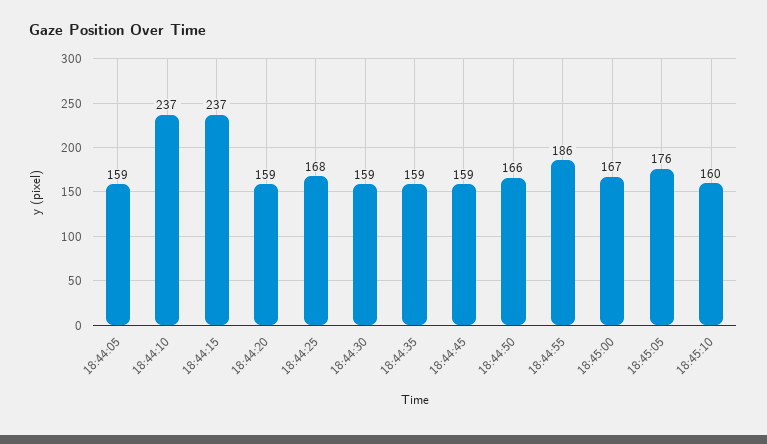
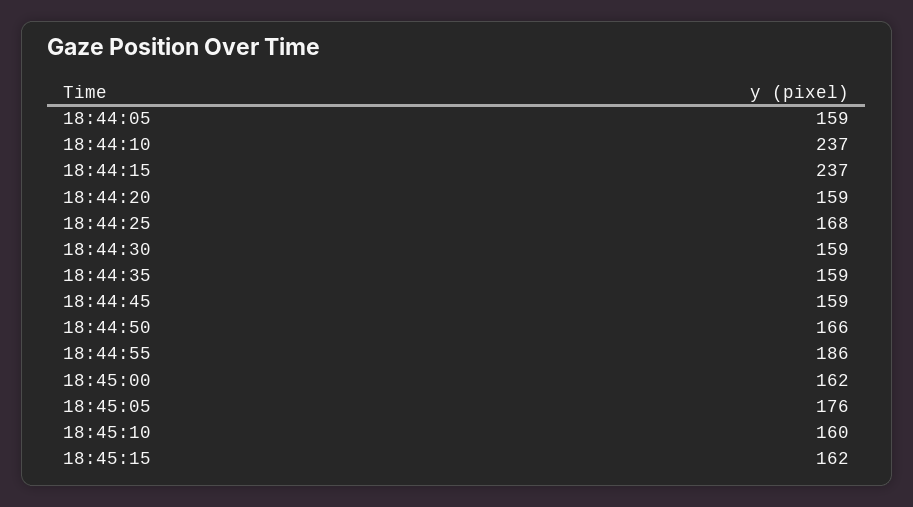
18:45:00: 167 -> 162
18:45:15: none -> 162

